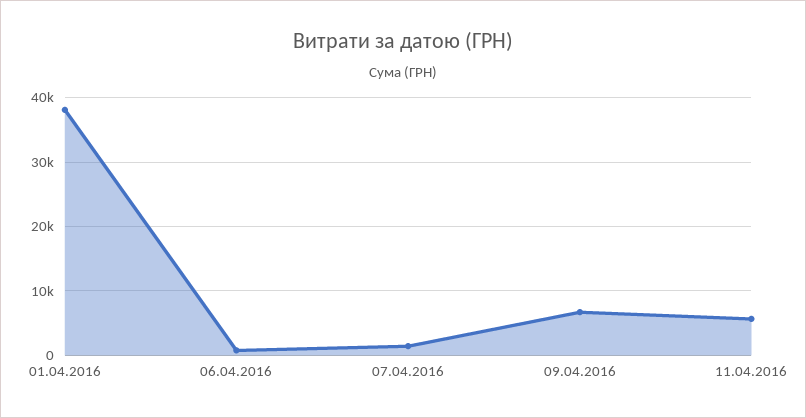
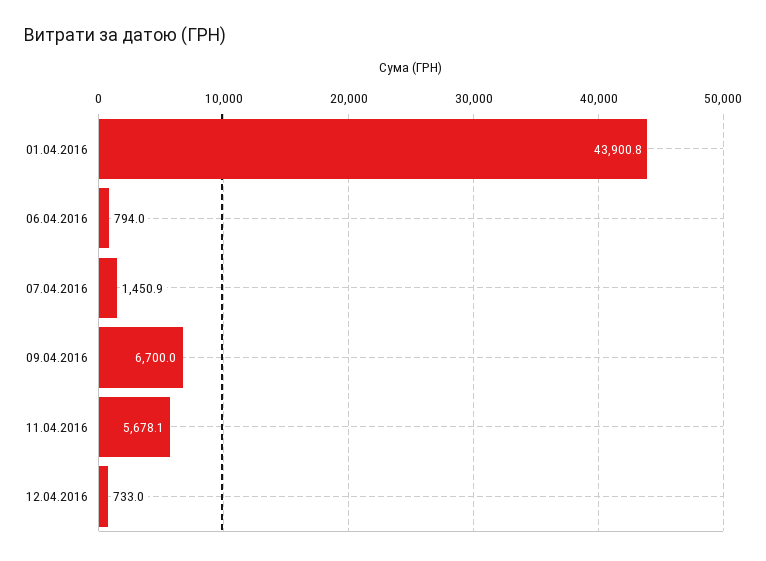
01.04.2016: 38000 -> 43900.8
12.04.2016: none -> 733

